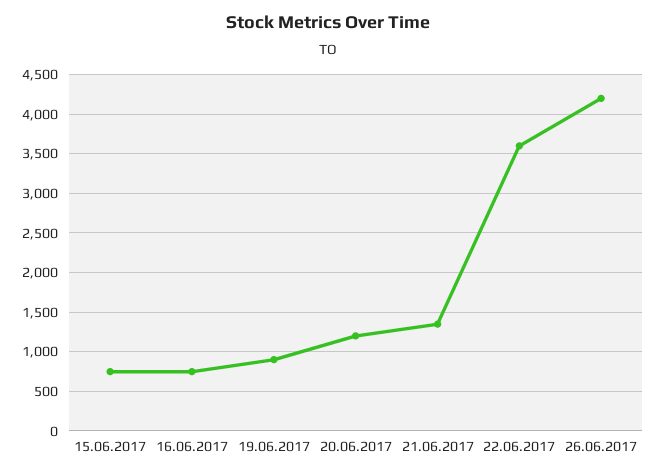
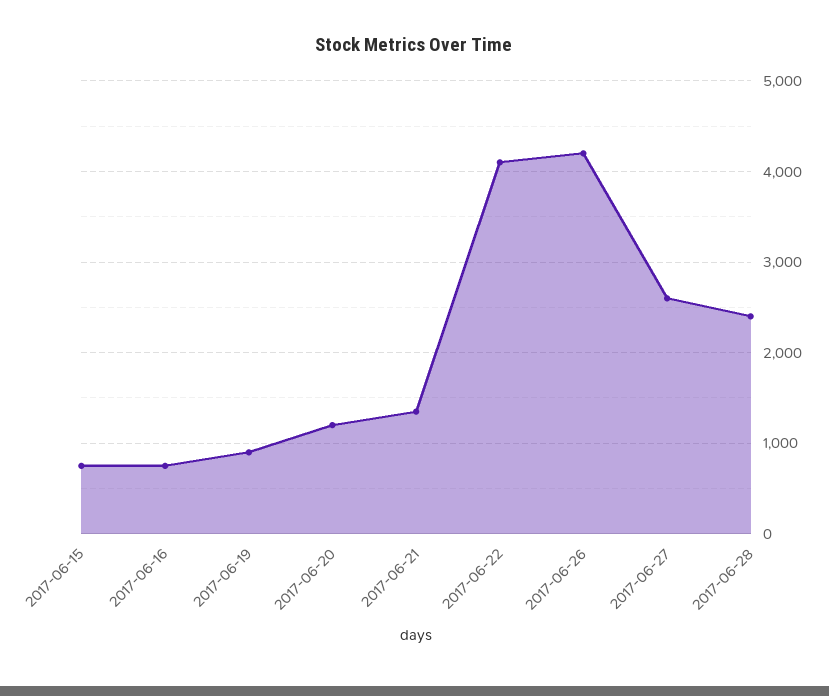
22.06.2017: 3600 -> 4100
2017-06-27: none -> 2600
2017-06-28: none -> 2400

